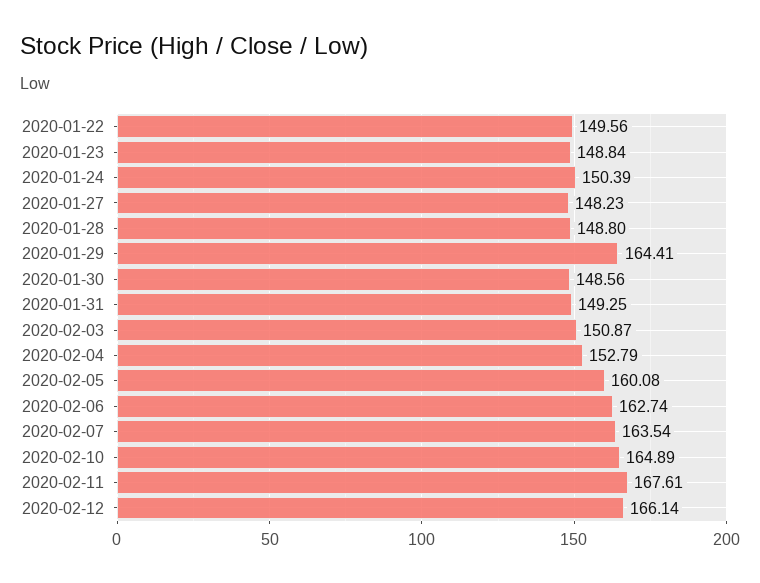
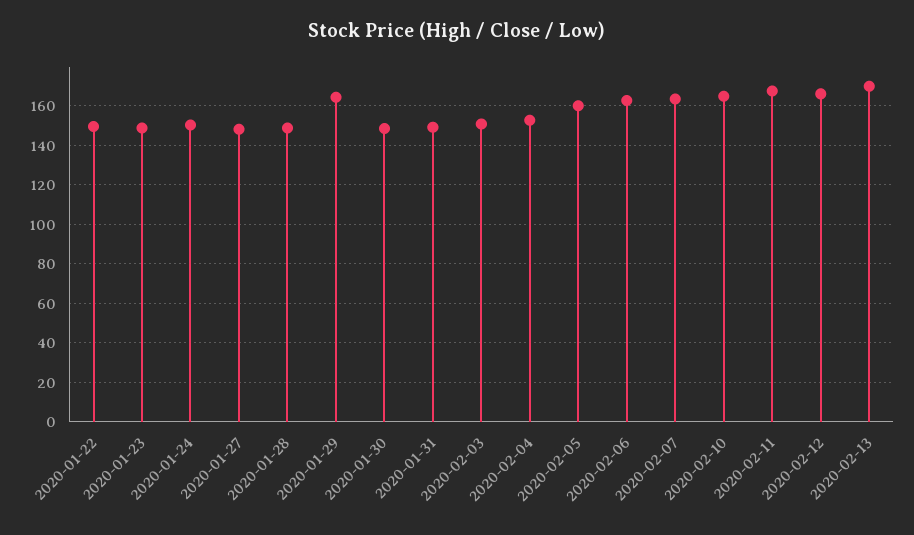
2020-02-13: none -> 170

